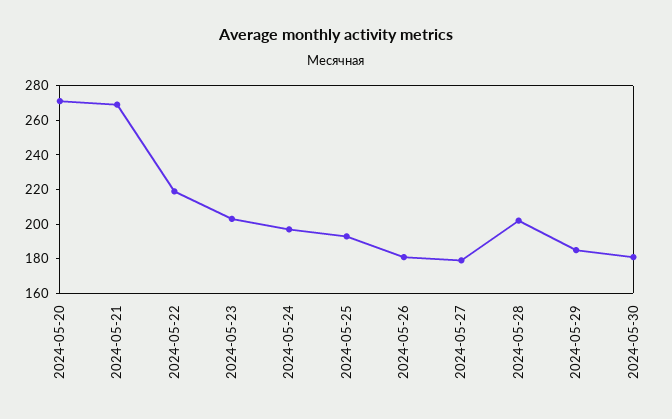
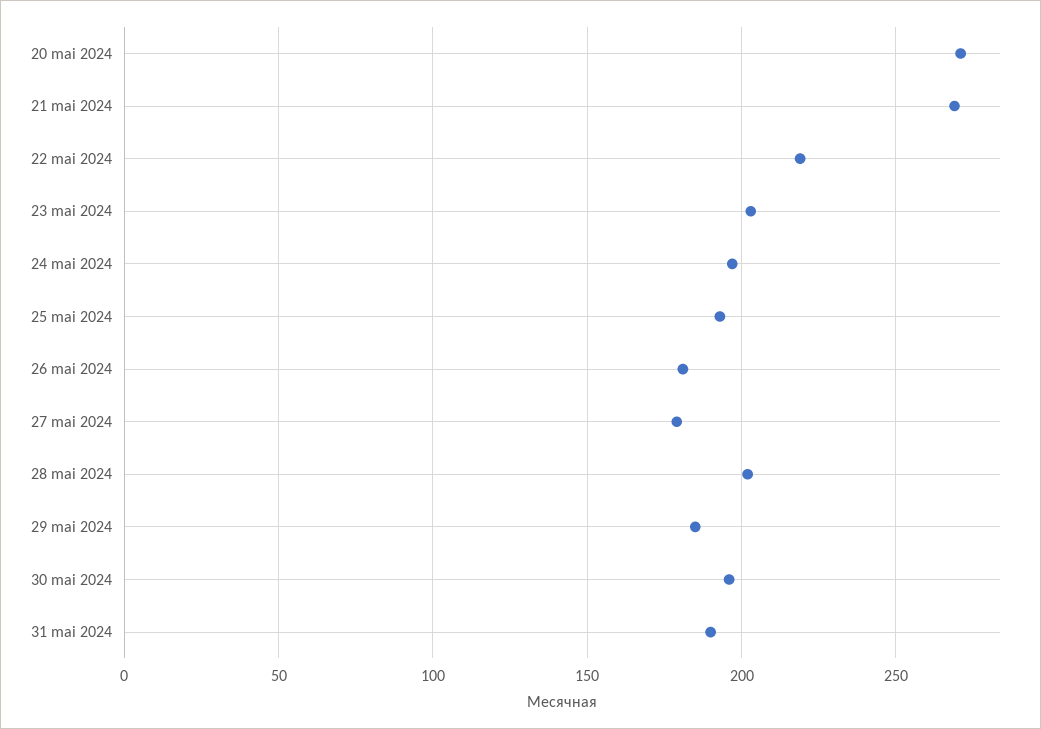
2024-05-30: 180 -> 195
31 mai 2024: none -> 190

